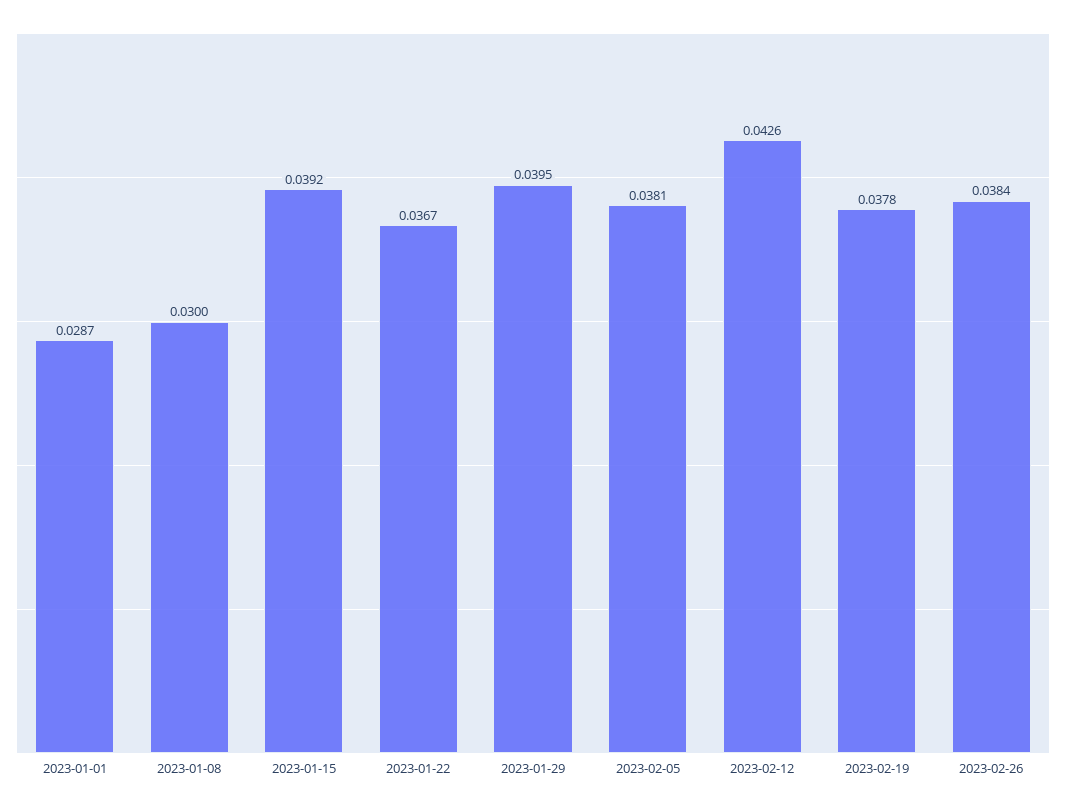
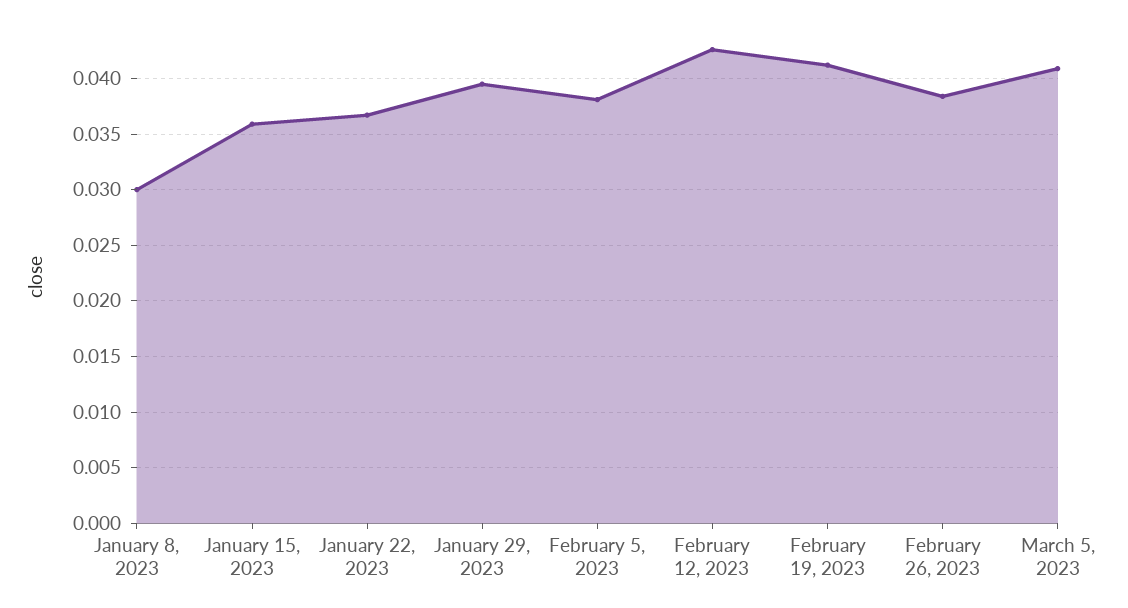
2023-01-01: 0.0287 -> none
2023-01-15: 0.0392 -> 0.036
2023-02-19: 0.0378 -> 0.041
March 5, 2023: none -> 0.041

